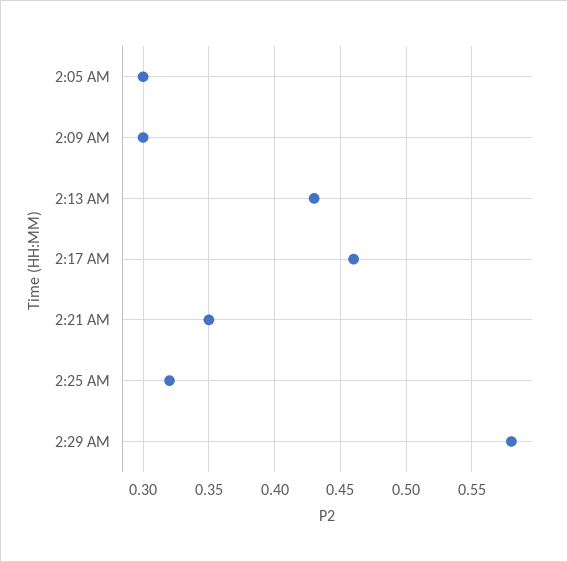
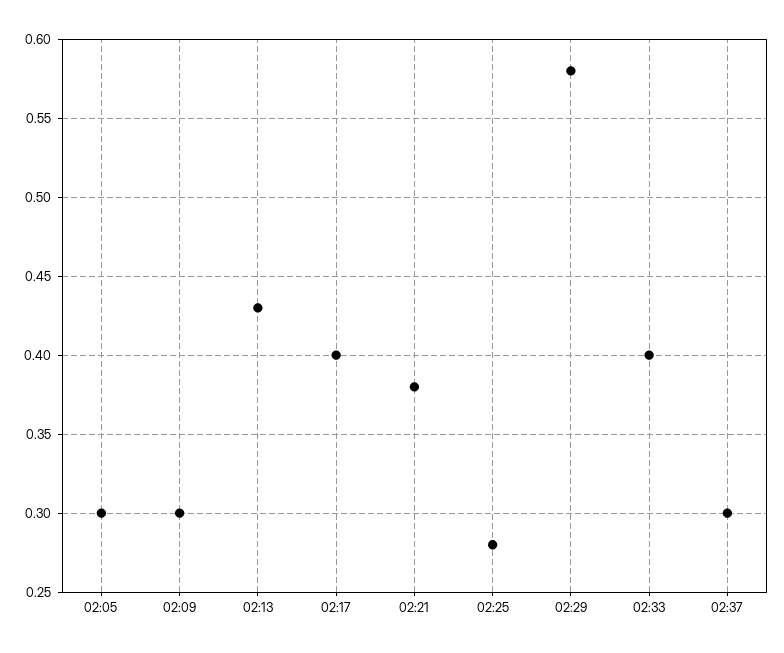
2:17 AM: 0.46 -> 0.4
2:21 AM: 0.35 -> 0.38
2:25 AM: 0.32 -> 0.28
02:33: none -> 0.4
02:37: none -> 0.3

